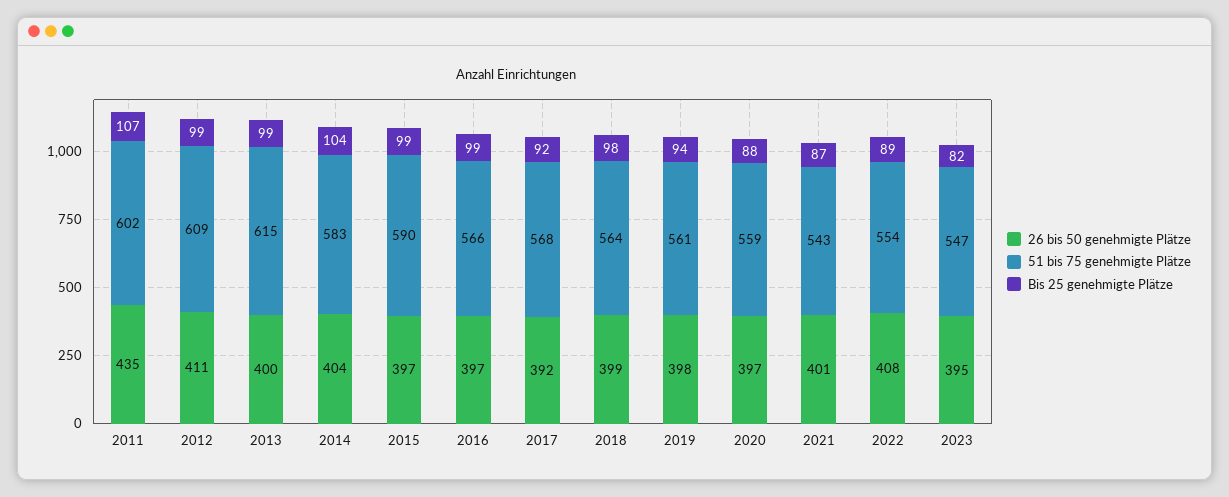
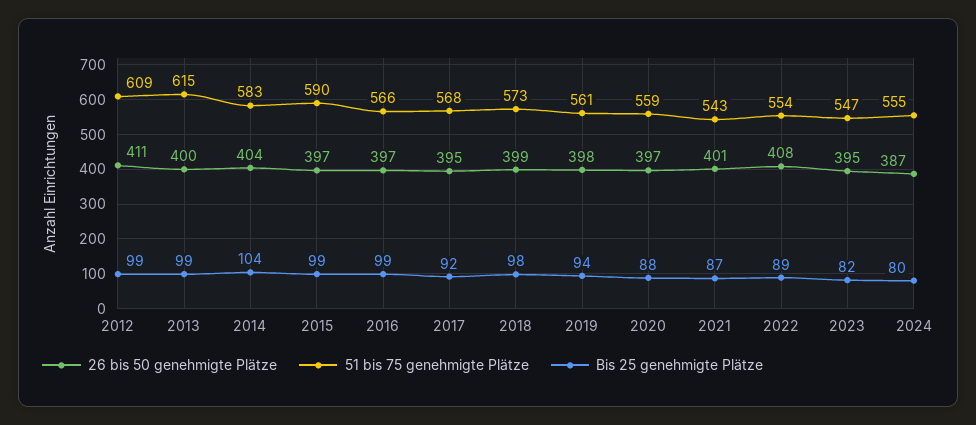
26 bis 50 genehmigte Plätze, 2011: 435 -> none
51 bis 75 genehmigte Plätze, 2011: 602 -> none
Bis 25 genehmigte Plätze, 2011: 107 -> none
26 bis 50 genehmigte Plätze, 2017: 392 -> 395
51 bis 75 genehmigte Plätze, 2018: 564 -> 573
26 bis 50 genehmigte Plätze, 2024: none -> 387
51 bis 75 genehmigte Plätze, 2024: none -> 555
Bis 25 genehmigte Plätze, 2024: none -> 80

